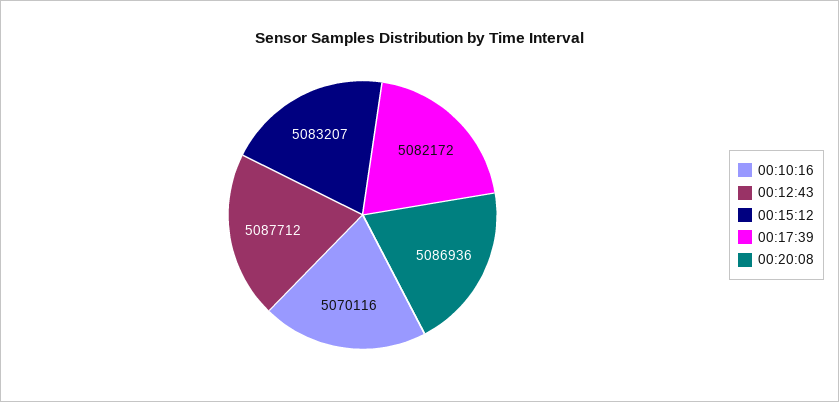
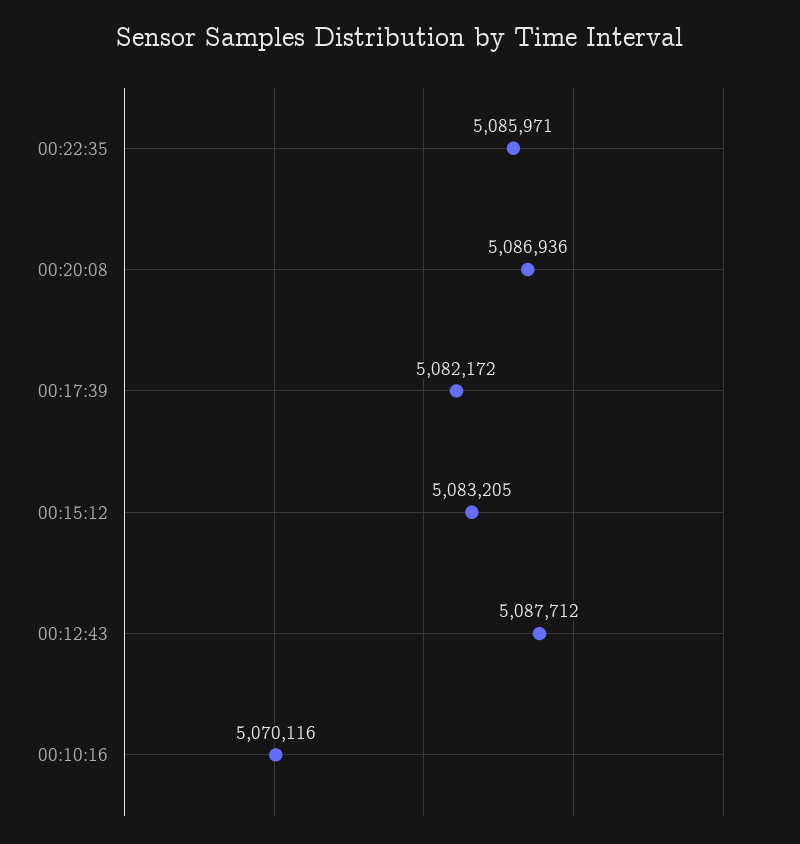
00:15:12: 5083207 -> 5083205
00:22:35: none -> 5085971

